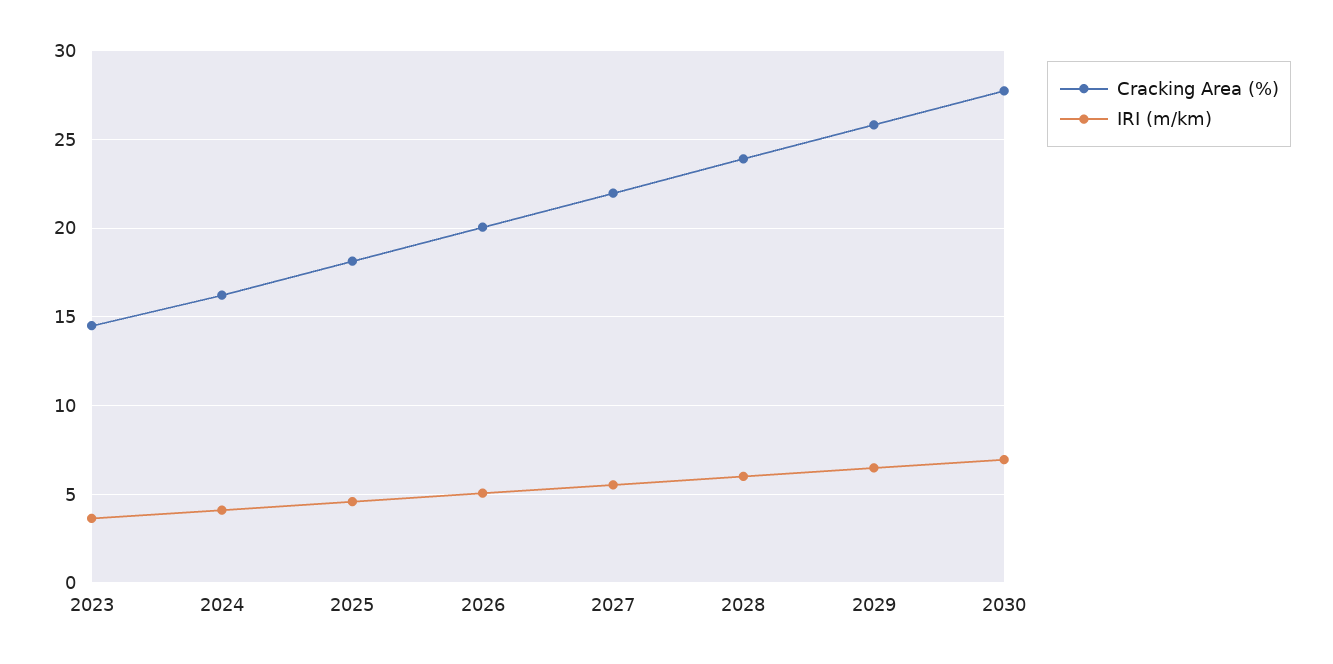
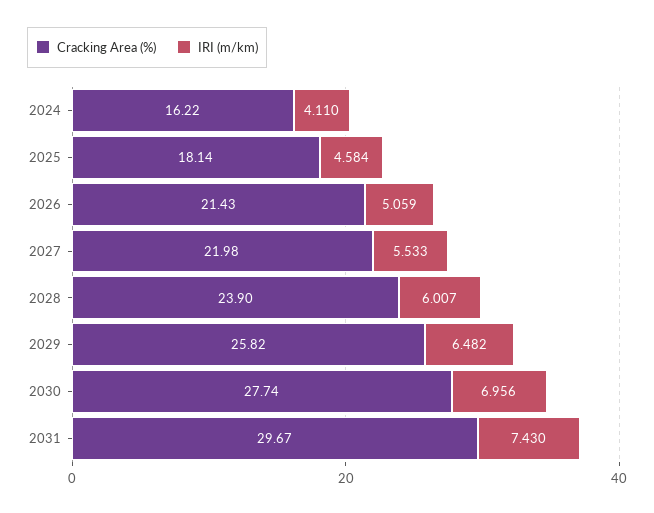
Cracking Area (%), 2023: 14.5 -> none
IRI (m/km), 2023: 3.5 -> none
Cracking Area (%), 2026: 20 -> 21.43
Cracking Area (%), 2031: none -> 29.67
IRI (m/km), 2031: none -> 7.43

